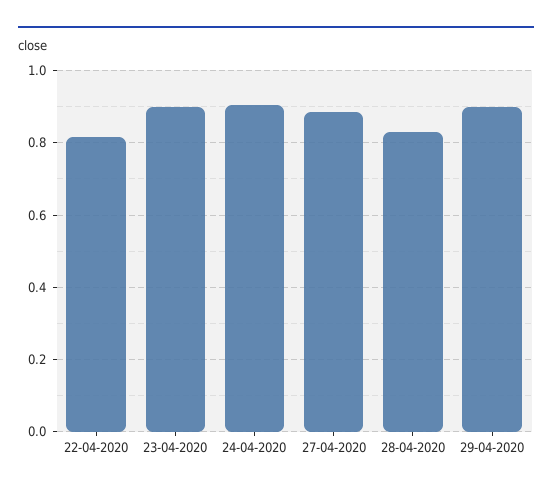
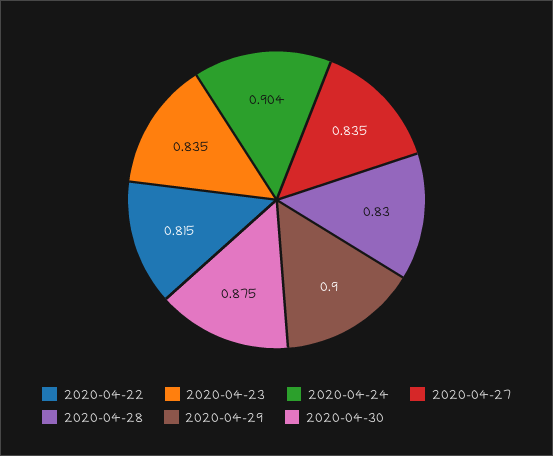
23-04-2020: 0.9 -> 0.835
27-04-2020: 0.88 -> 0.835
2020-04-30: none -> 0.875

